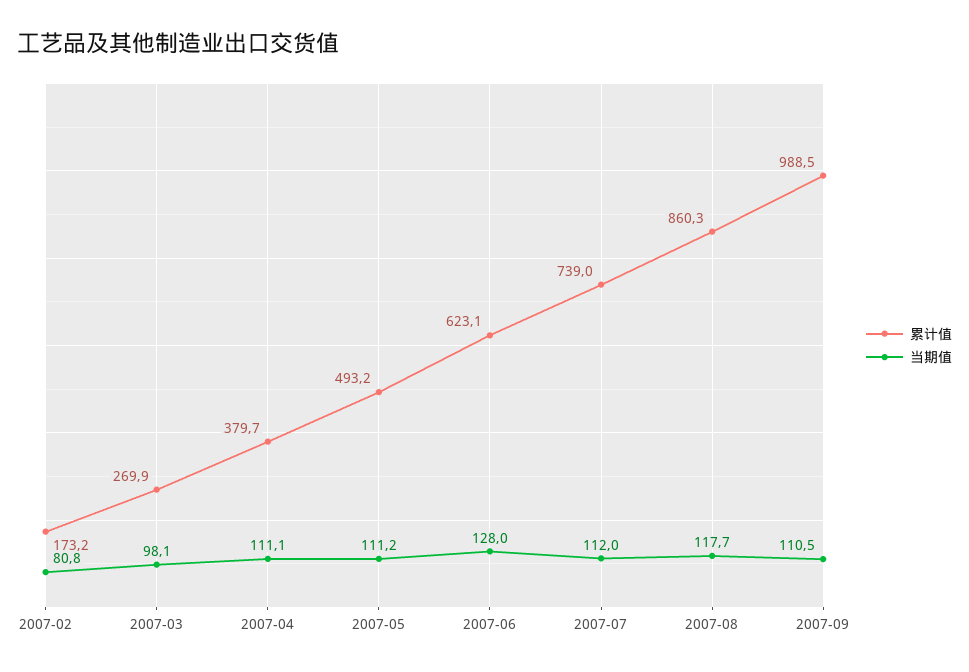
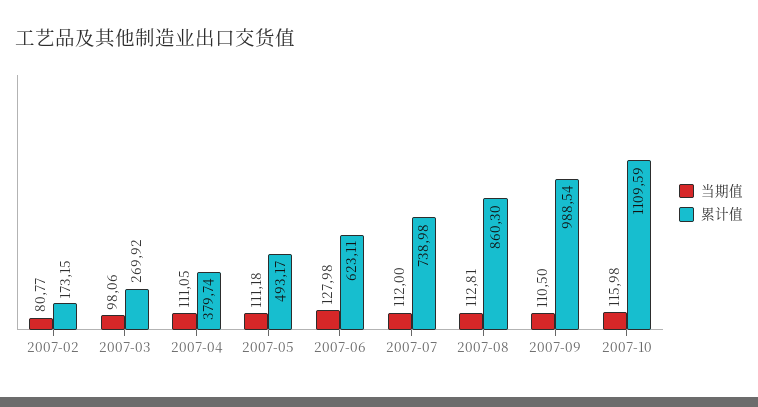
当期值, 2007-08: 117.7 -> 112.81
当期值, 2007-10: none -> 115.98
累计值, 2007-10: none -> 1109.59

